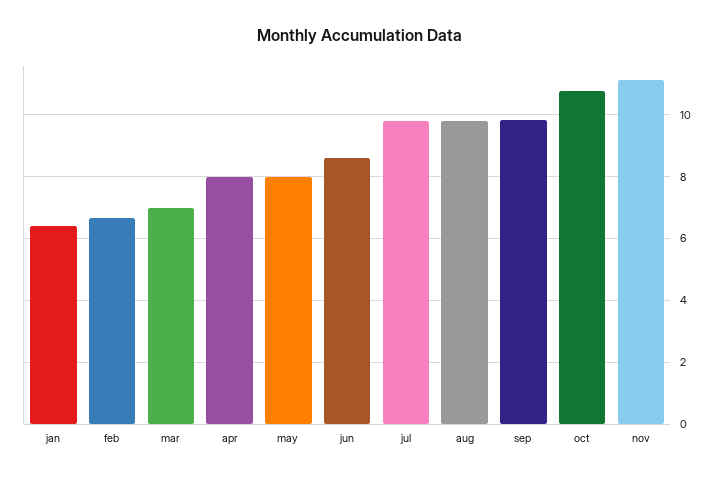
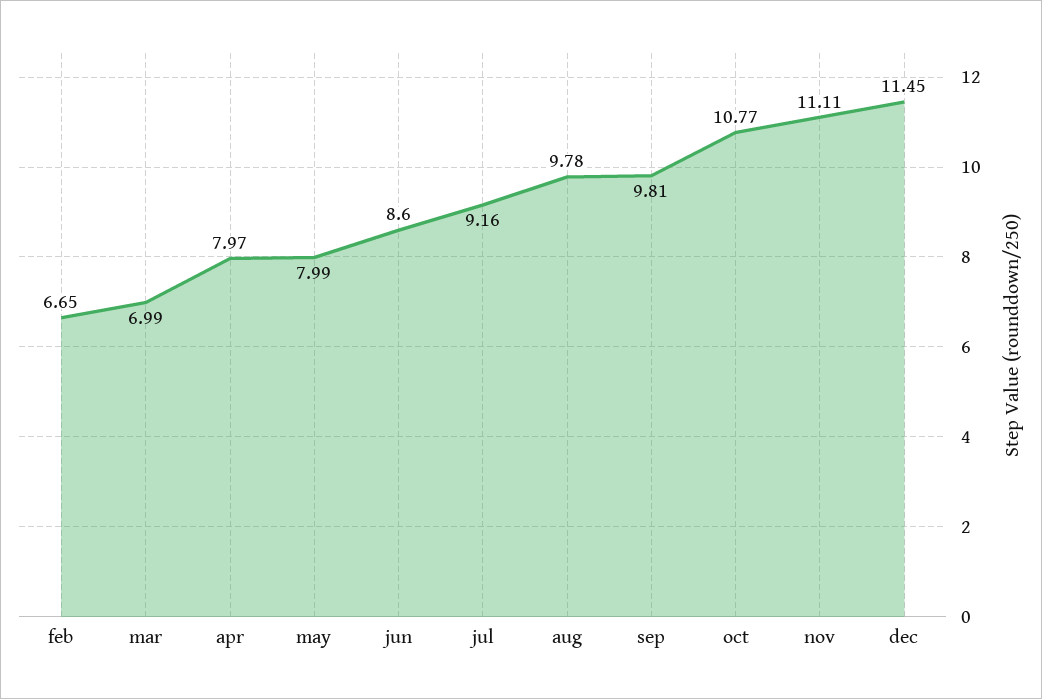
jan: 6.4 -> none
jul: 9.8 -> 9.16
dec: none -> 11.45

